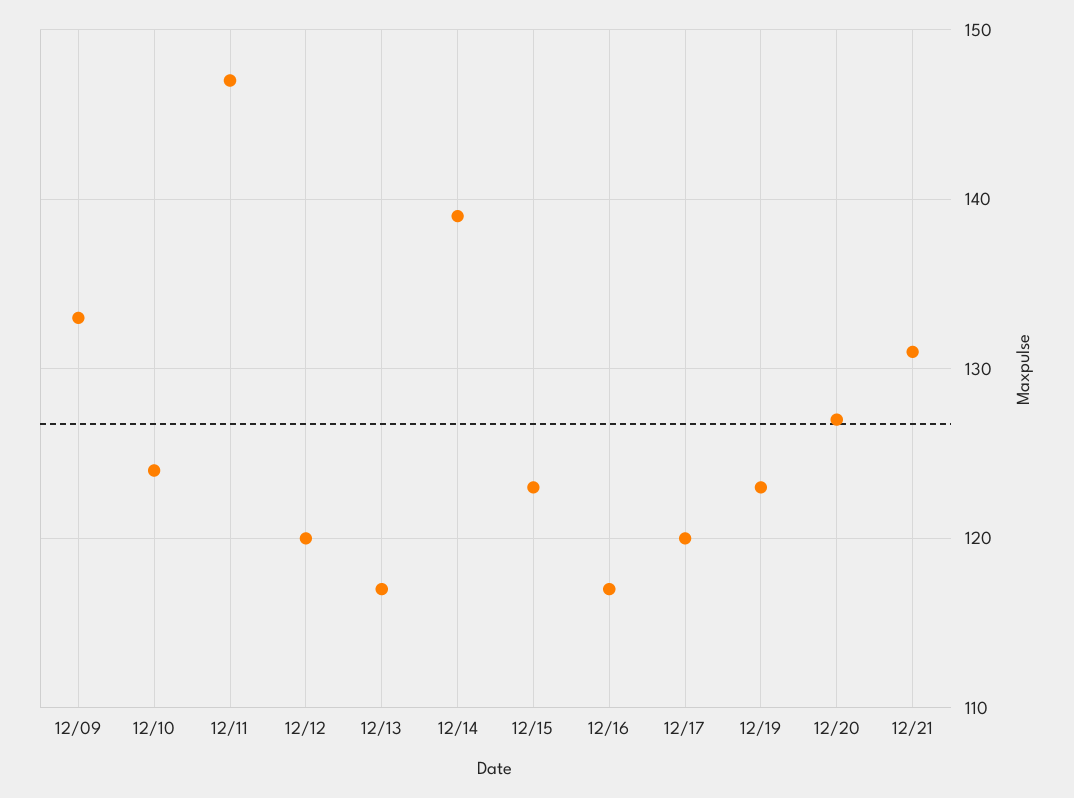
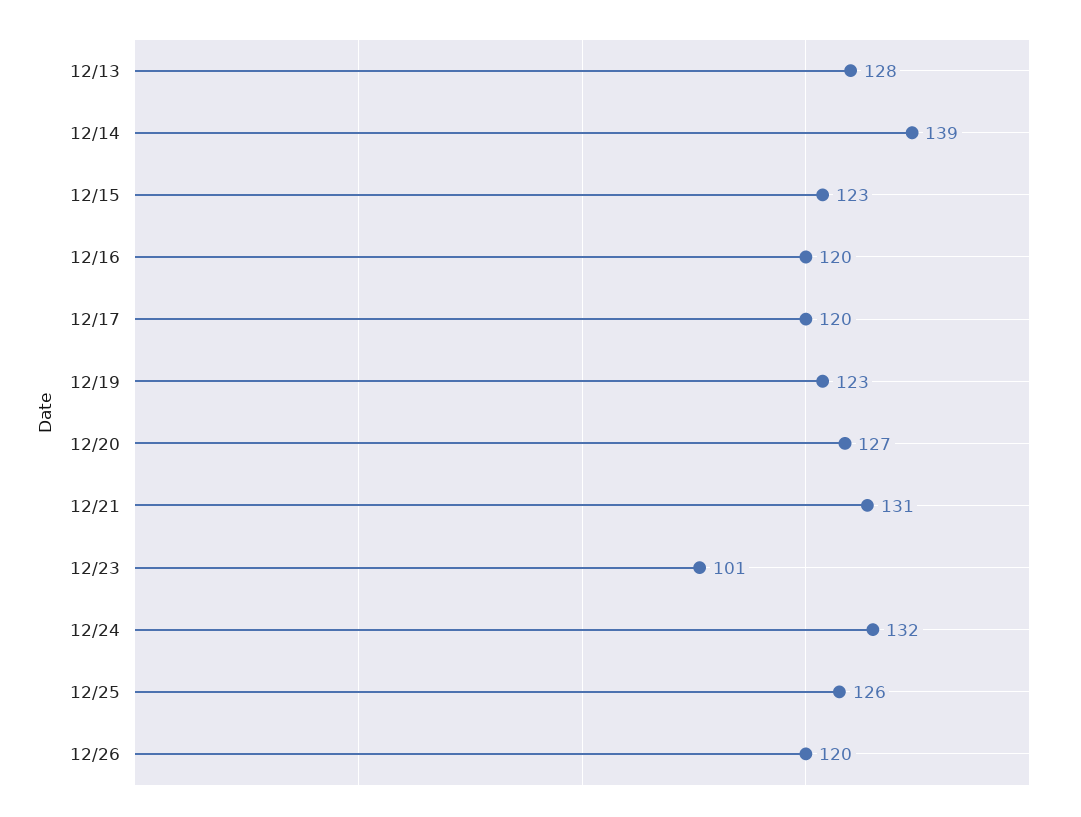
12/09: 133 -> none
12/10: 124 -> none
12/11: 147 -> none
12/12: 120 -> none
12/13: 117 -> 128
12/16: 117 -> 120
12/23: none -> 101
12/24: none -> 132
12/25: none -> 126
12/26: none -> 120

